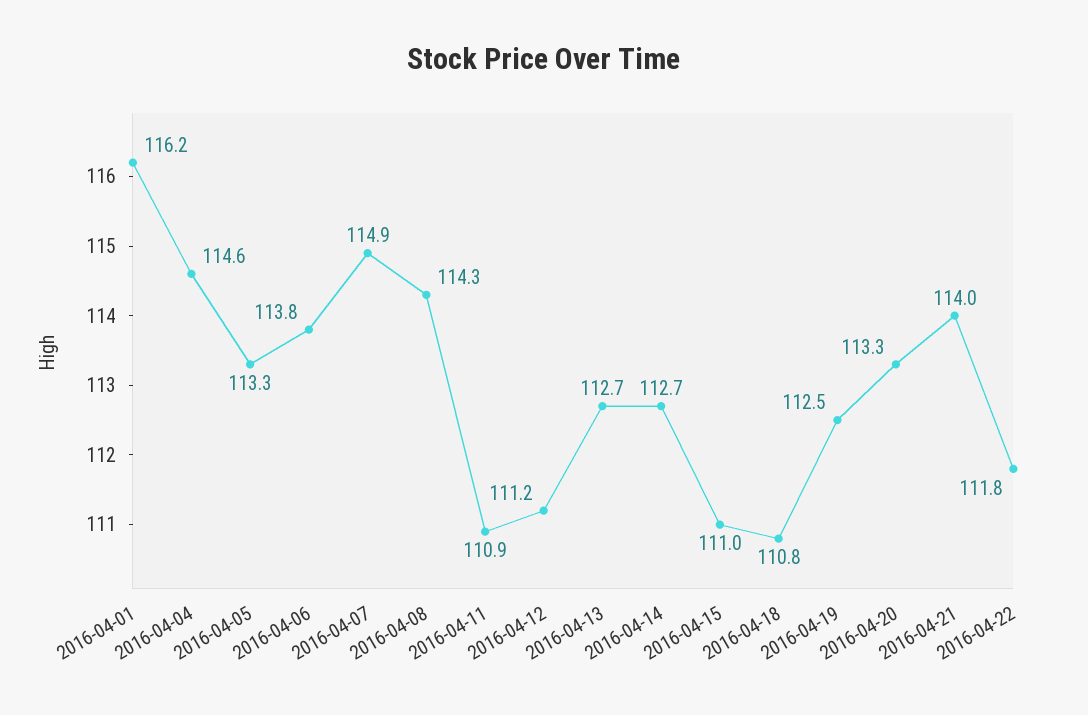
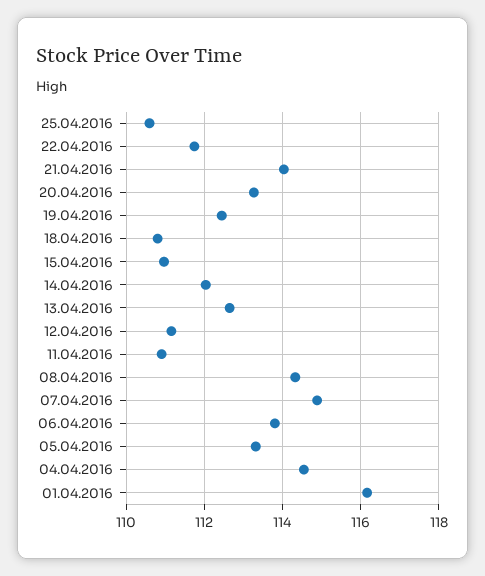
2016-04-14: 112.7 -> 112
25.04.2016: none -> 110.6

